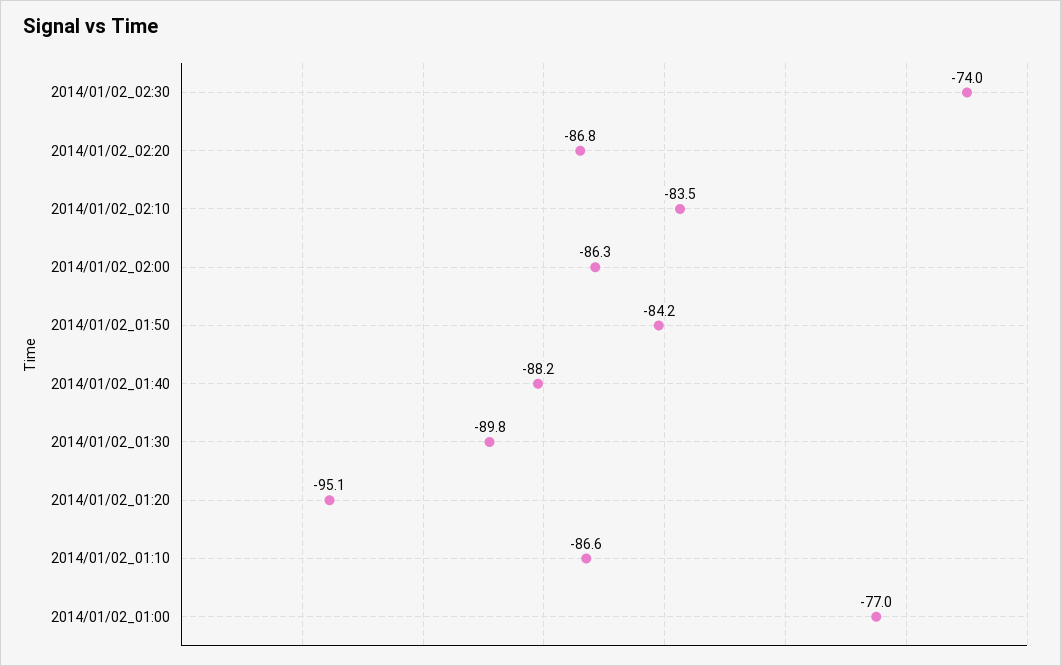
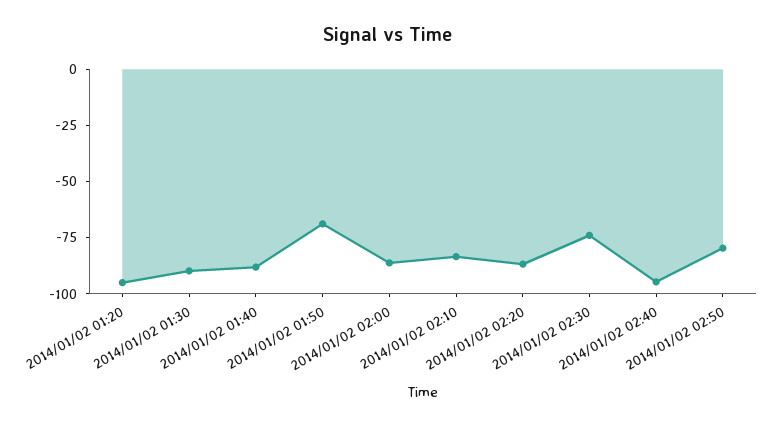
2014/01/02_01:50: -84.2 -> -70
2014/01/02_01:10: -86.6 -> none
2014/01/02_01:00: -77 -> none
2014/01/02 02:40: none -> -95
2014/01/02 02:50: none -> -80

